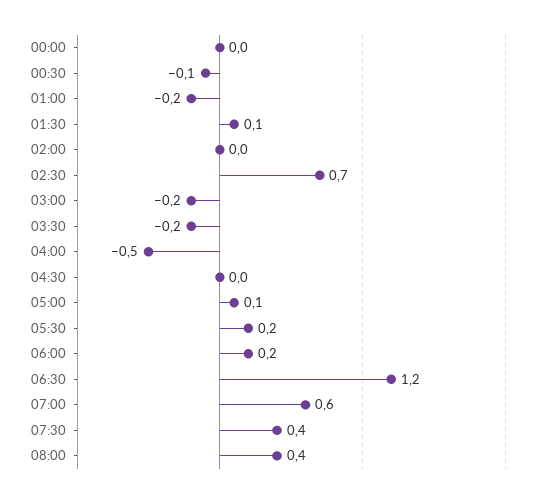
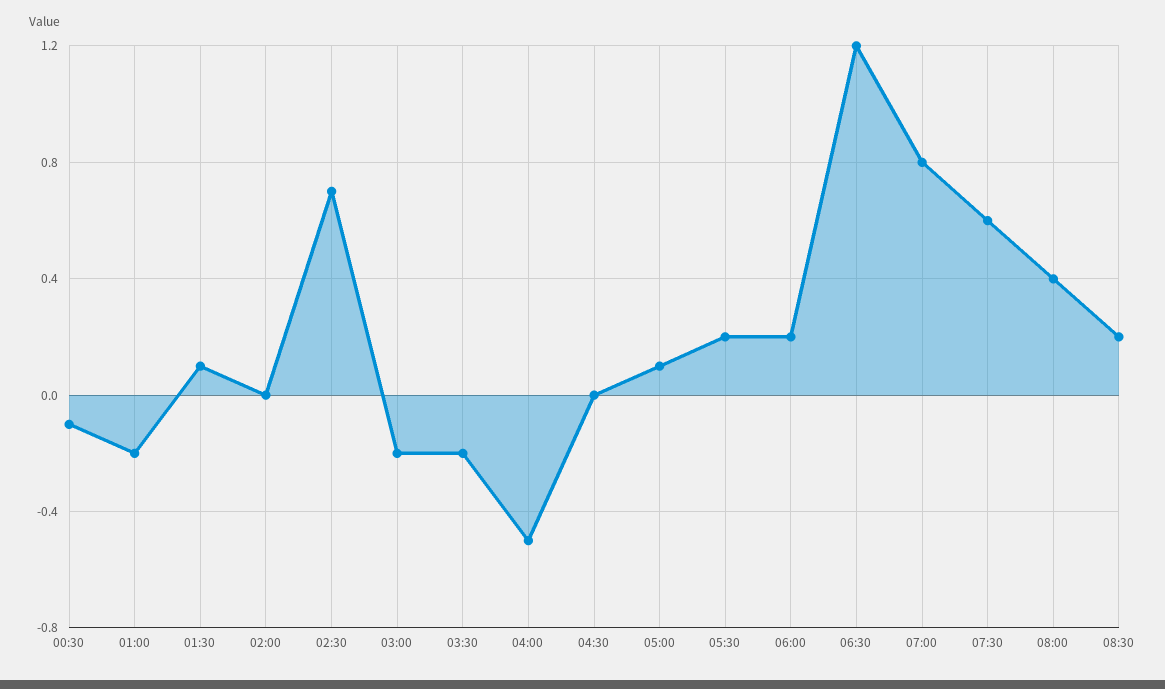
00:00: 0 -> none
07:00: 0.6 -> 0.8
07:30: 0.4 -> 0.6
08:30: none -> 0.2

